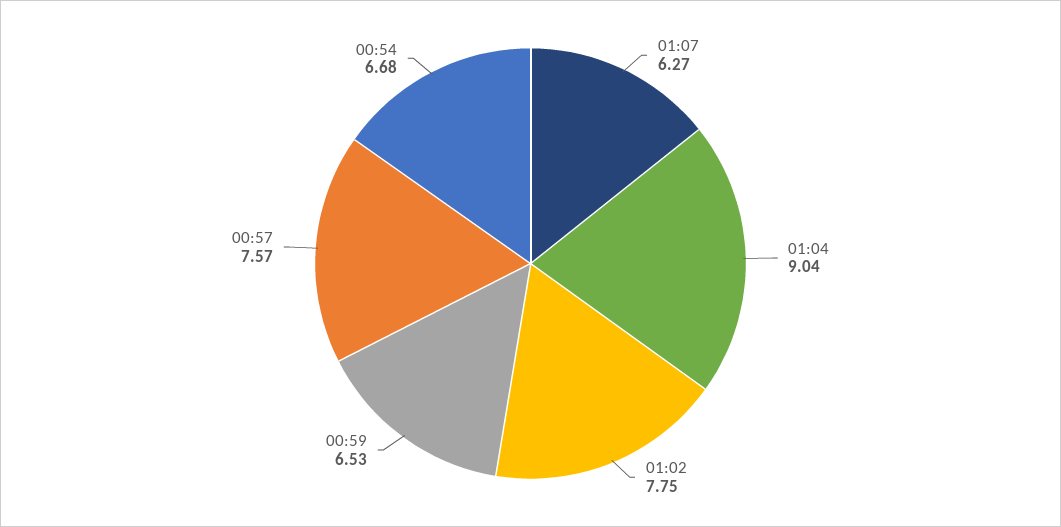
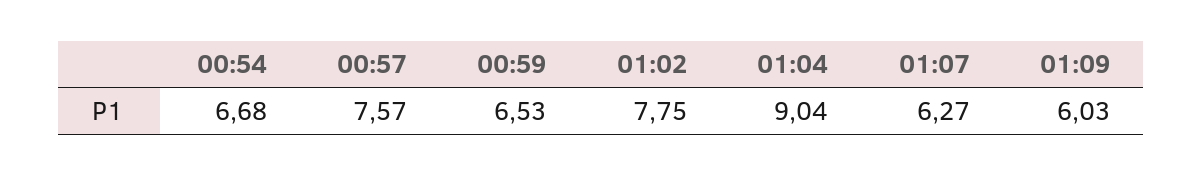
01:09: none -> 6.03

